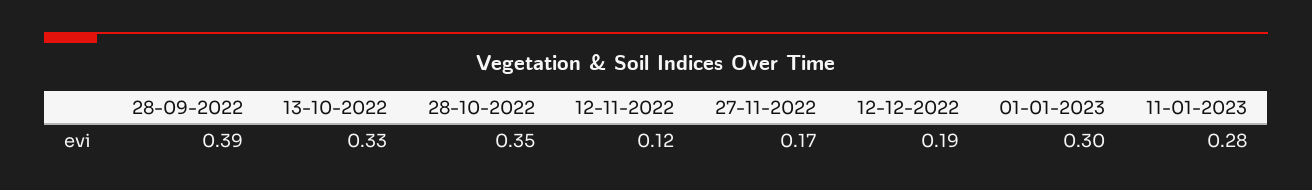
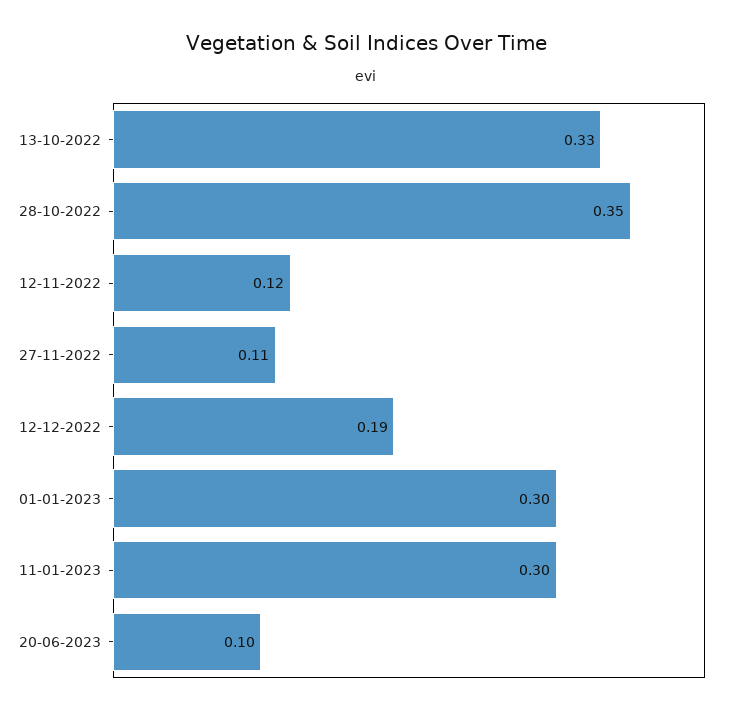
28-09-2022: 0.39 -> none
27-11-2022: 0.17 -> 0.11
11-01-2023: 0.28 -> 0.3
20-06-2023: none -> 0.1

